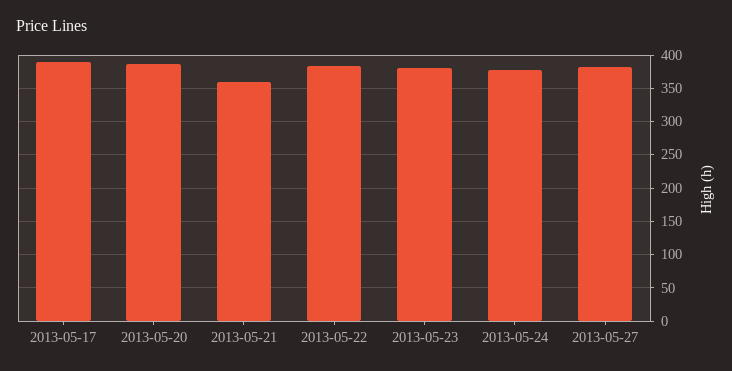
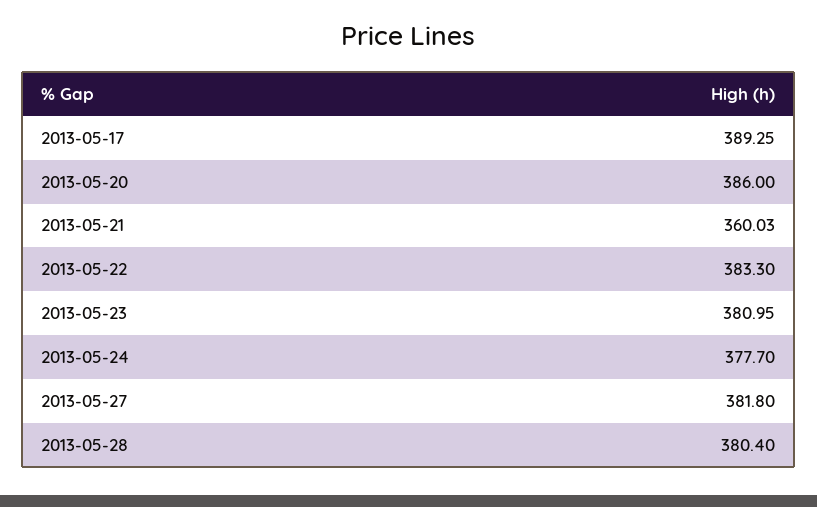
2013-05-28: none -> 380.4

